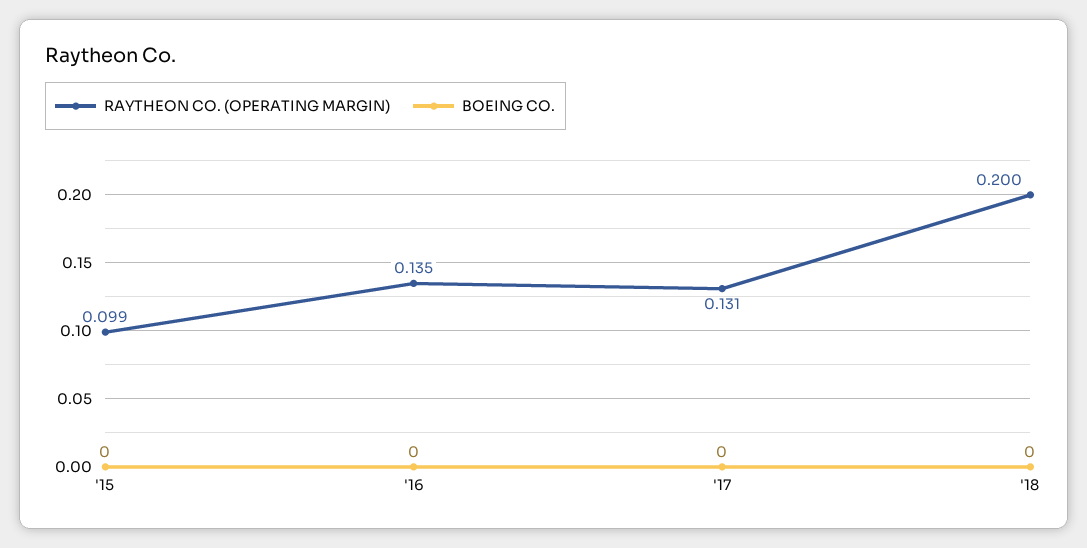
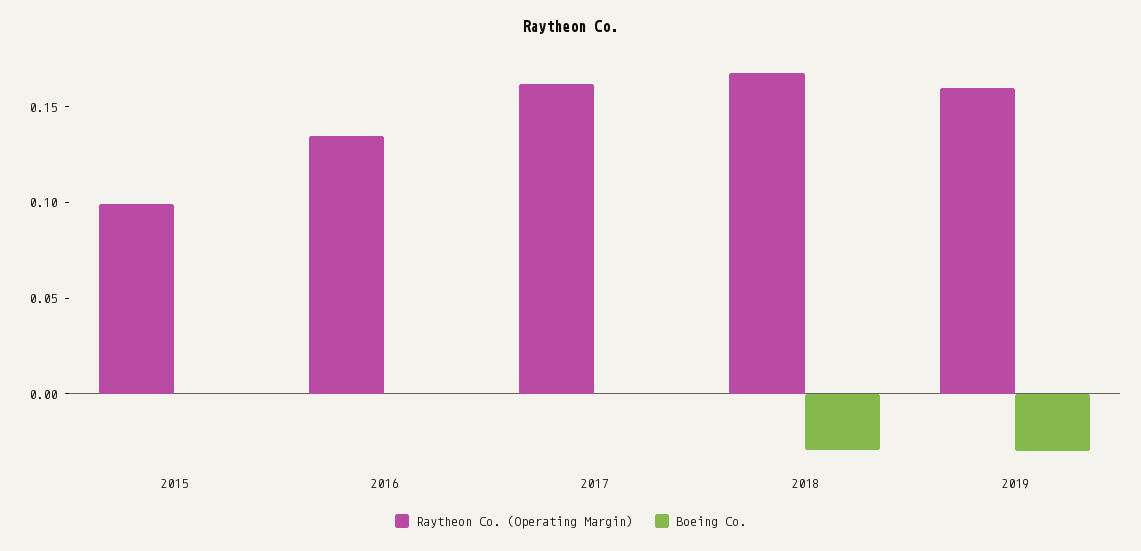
RAYTHEON CO. (OPERATING MARGIN), '17: 0.131 -> 0.16
RAYTHEON CO. (OPERATING MARGIN), '18: 0.2 -> 0.17
BOEING CO., '18: 0 -> -0.03
RAYTHEON CO. (OPERATING MARGIN), 2019: none -> 0.16
BOEING CO., 2019: none -> -0.03

